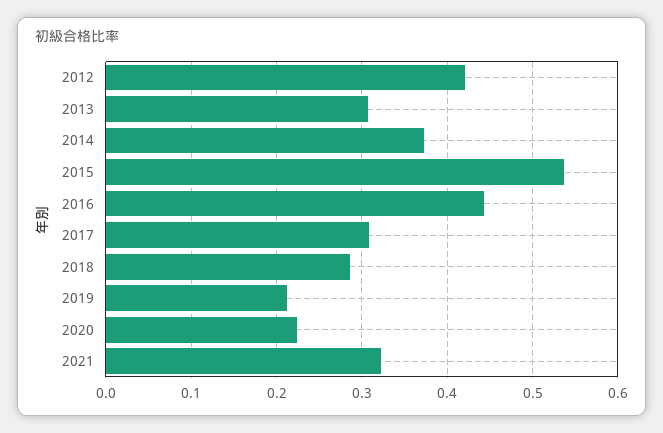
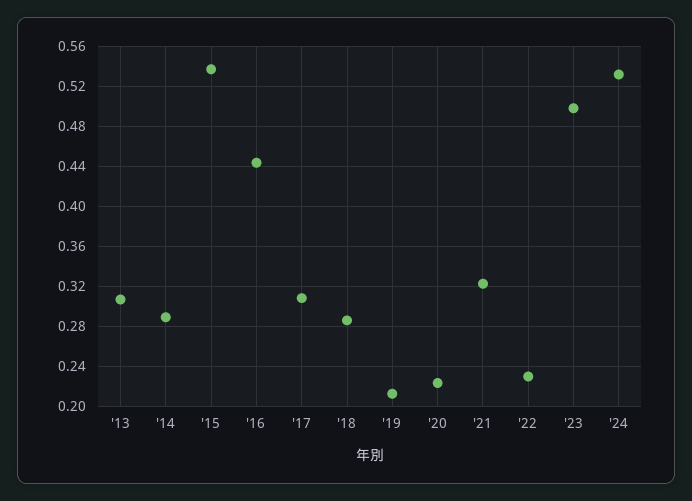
2012: 0.42 -> none
2014: 0.37 -> 0.29
'22: none -> 0.23
'23: none -> 0.5
'24: none -> 0.53

